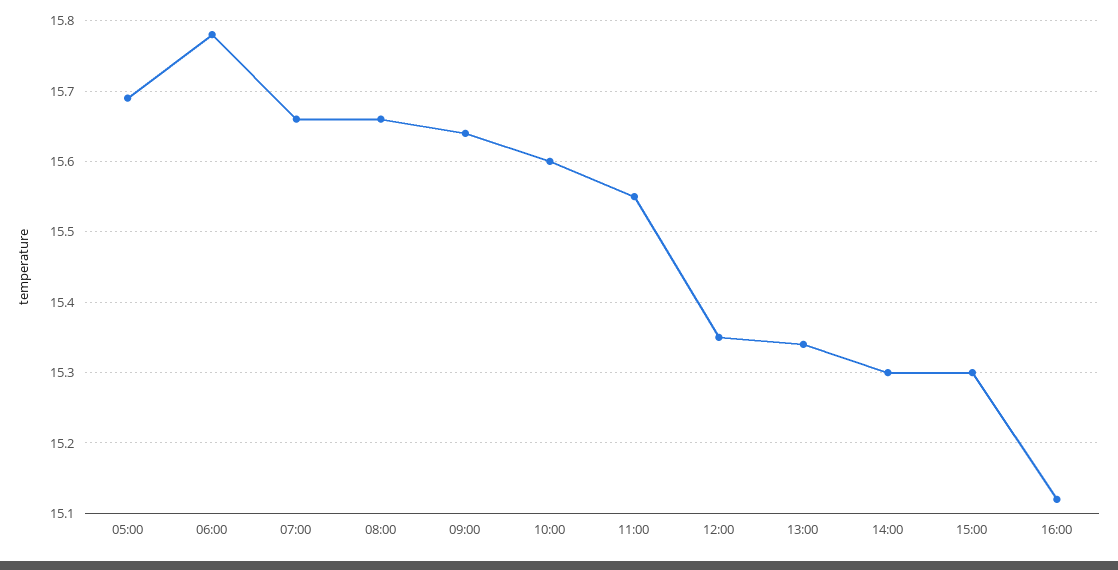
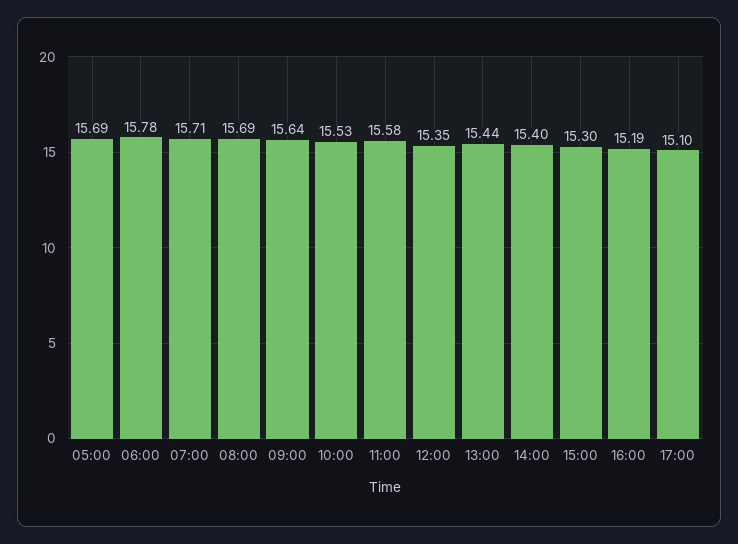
07:00: 15.66 -> 15.71
08:00: 15.66 -> 15.69
10:00: 15.6 -> 15.53
11:00: 15.55 -> 15.58
13:00: 15.34 -> 15.44
14:00: 15.3 -> 15.4
16:00: 15.12 -> 15.19
17:00: none -> 15.1

